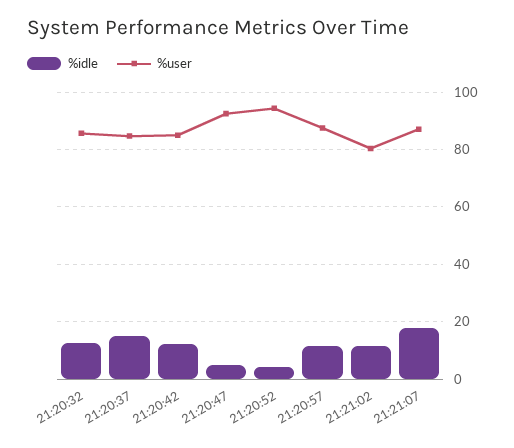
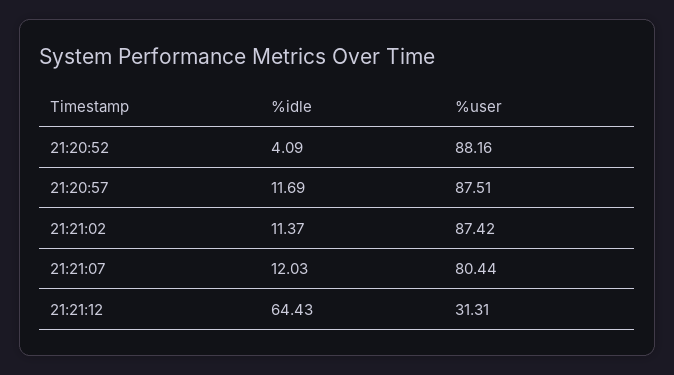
%idle, 21:20:32: 12.5 -> none
%user, 21:20:32: 85 -> none
%idle, 21:20:37: 15 -> none
%user, 21:20:37: 85 -> none
%idle, 21:20:42: 12.5 -> none
%user, 21:20:42: 85 -> none
%idle, 21:20:47: 5 -> none
%user, 21:20:47: 92.5 -> none
%user, 21:20:52: 95 -> 88.16
%user, 21:21:02: 80 -> 87.42
%idle, 21:21:07: 17.5 -> 12.03
%user, 21:21:07: 87.5 -> 80.44
%idle, 21:21:12: none -> 64.43
%user, 21:21:12: none -> 31.31

